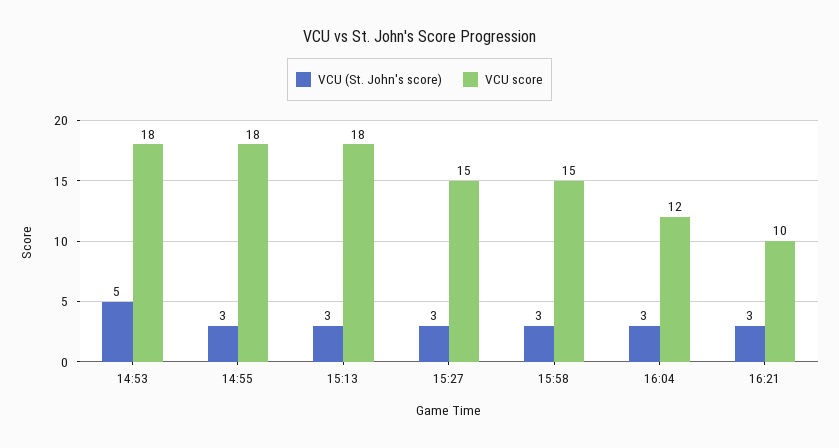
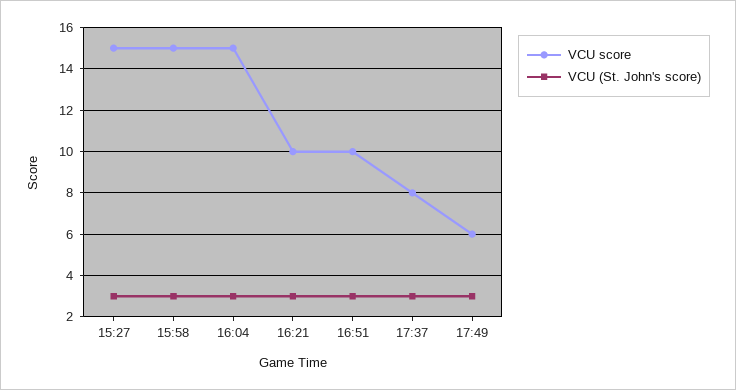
VCU (St. John's score), 14:53: 5 -> none
VCU score, 14:53: 18 -> none
VCU (St. John's score), 14:55: 3 -> none
VCU score, 14:55: 18 -> none
VCU (St. John's score), 15:13: 3 -> none
VCU score, 15:13: 18 -> none
VCU score, 16:04: 12 -> 15
VCU score, 16:51: none -> 10
VCU (St. John's score), 16:51: none -> 3
VCU score, 17:37: none -> 8
VCU (St. John's score), 17:37: none -> 3
VCU score, 17:49: none -> 6
VCU (St. John's score), 17:49: none -> 3

